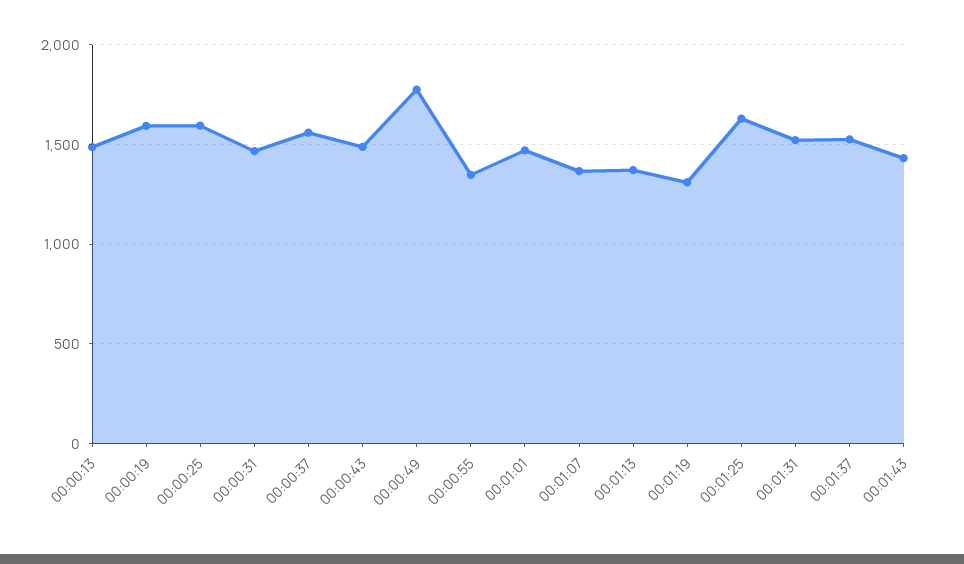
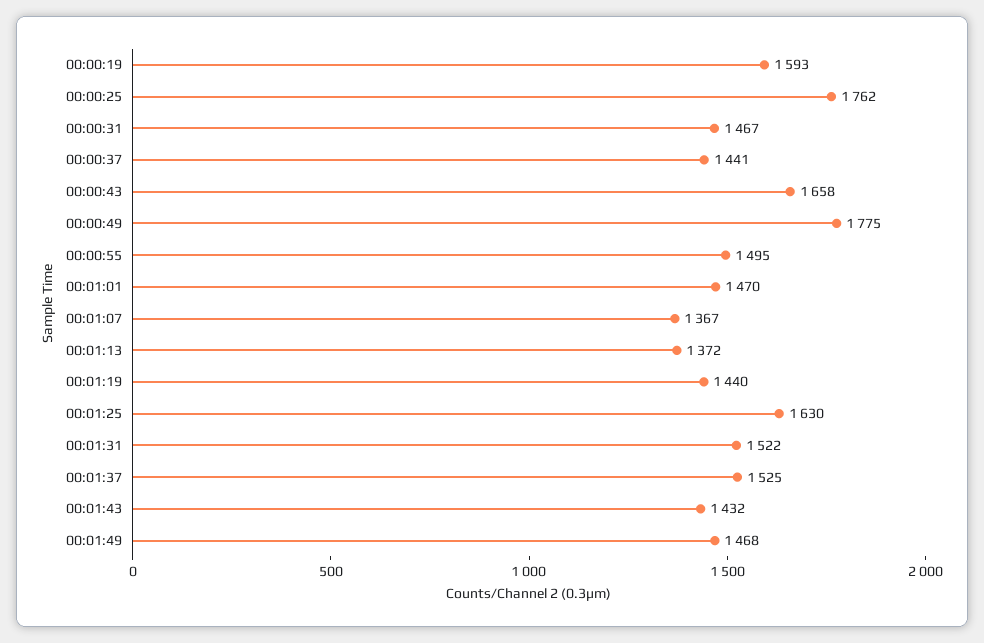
00:00:13: 1500 -> none
00:00:25: 1600 -> 1762
00:00:37: 1550 -> 1441
00:00:43: 1500 -> 1658
00:00:55: 1350 -> 1495
00:01:19: 1300 -> 1440
00:01:49: none -> 1468

